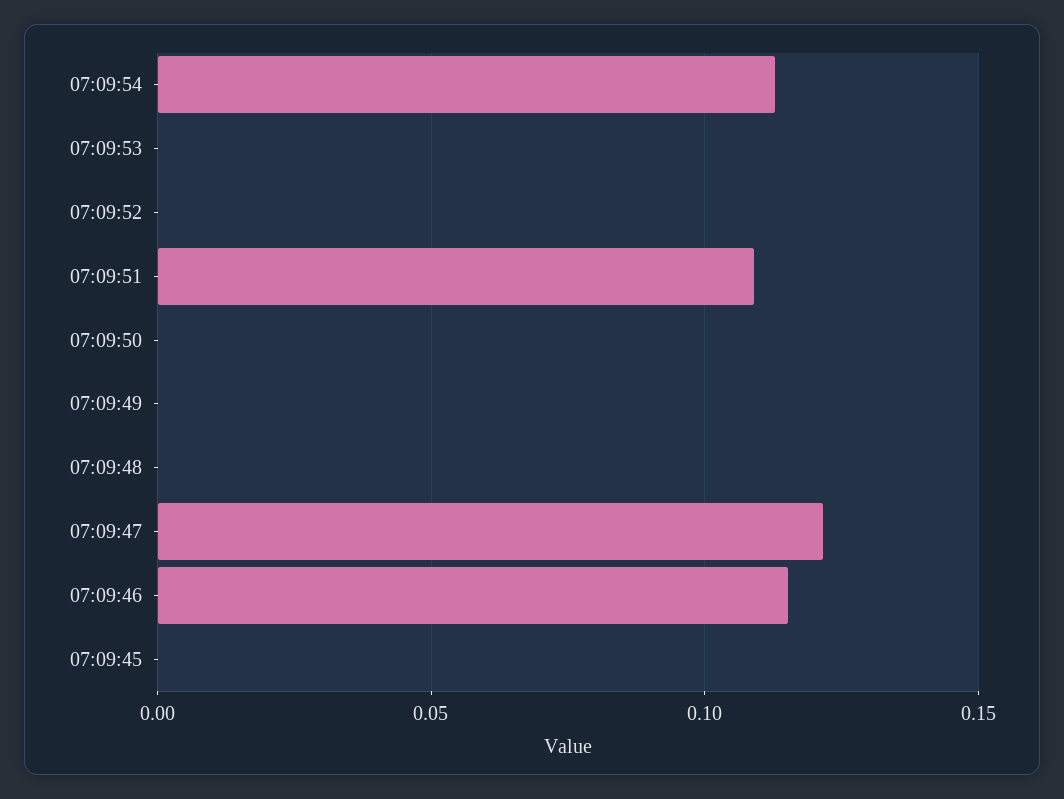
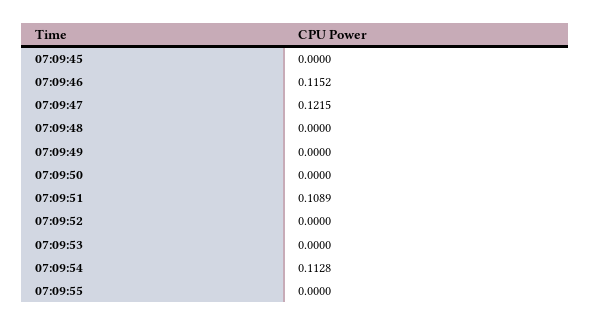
07:09:55: none -> 0

